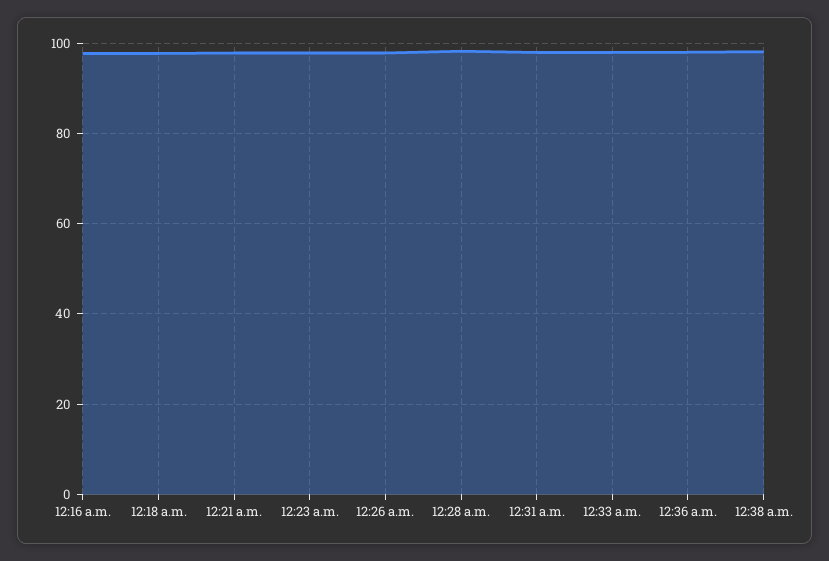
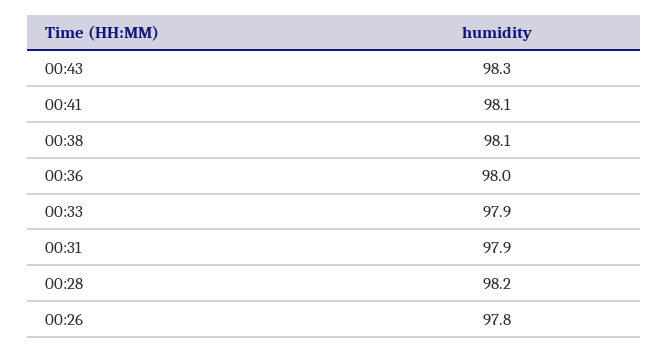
12:16 a.m.: 98 -> none
12:18 a.m.: 98 -> none
12:21 a.m.: 98 -> none
12:23 a.m.: 98 -> none
00:43: none -> 98.3
00:41: none -> 98.1

